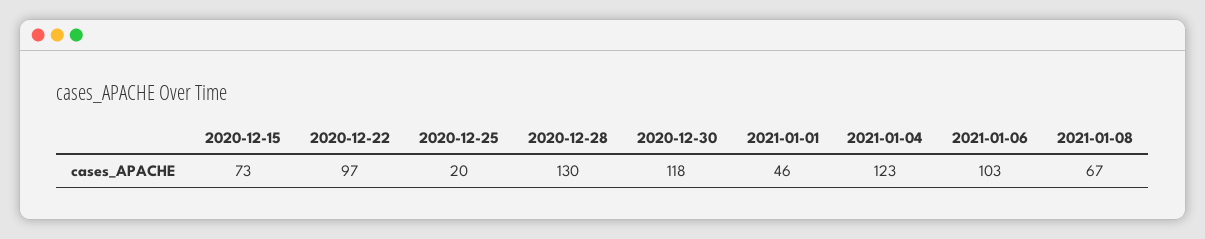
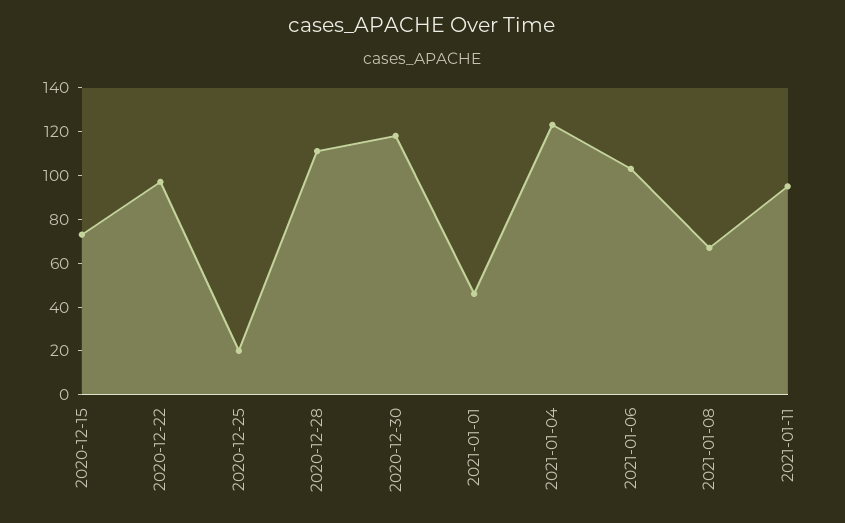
2020-12-28: 130 -> 110
2021-01-11: none -> 95

